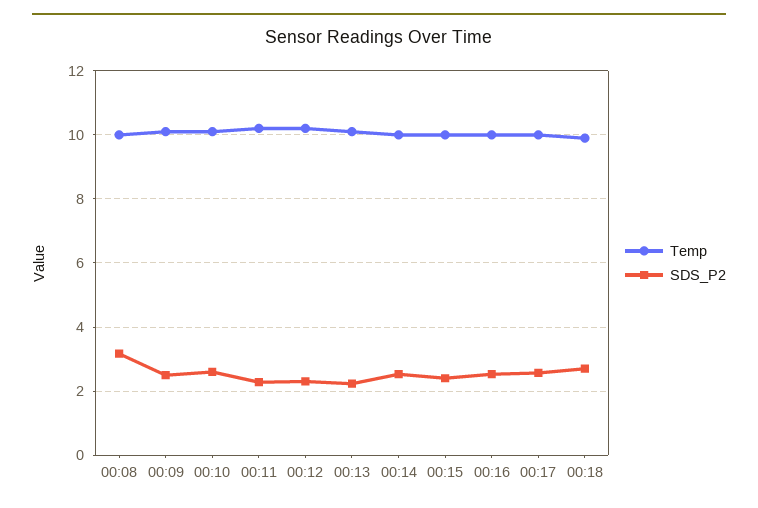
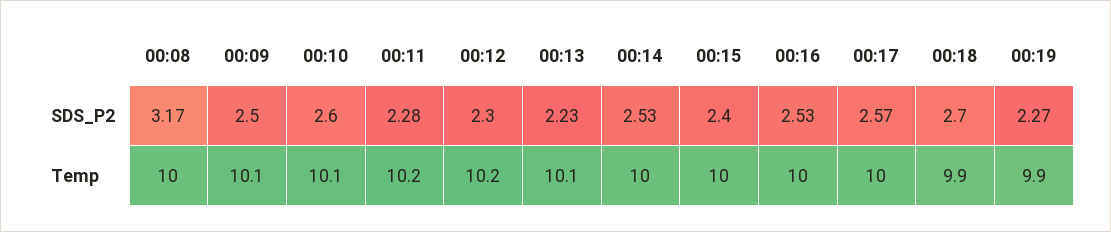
SDS_P2, 00:19: none -> 2.27
Temp, 00:19: none -> 9.9

